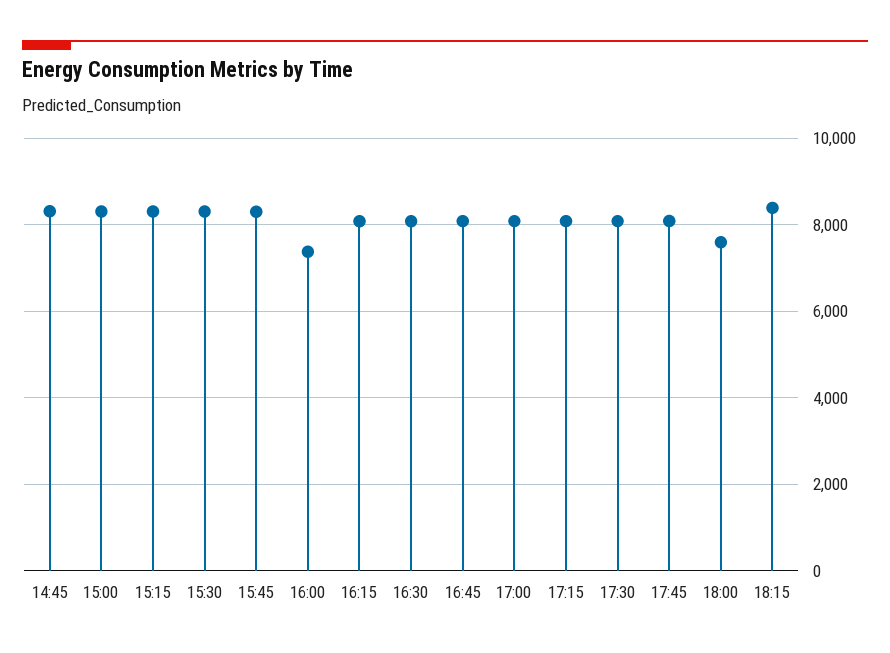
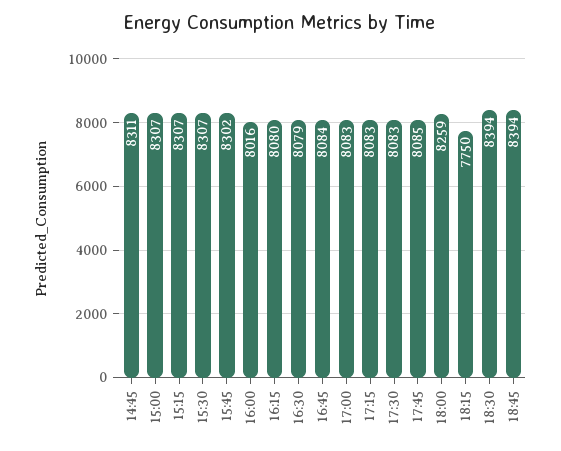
16:00: 7400 -> 8016
18:00: 7600 -> 8259
18:15: 8400 -> 7750
18:30: none -> 8394
18:45: none -> 8394

